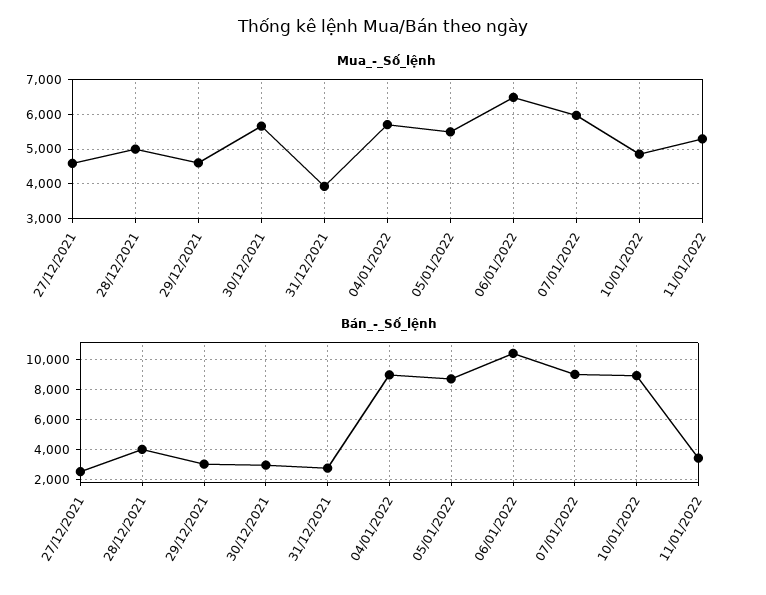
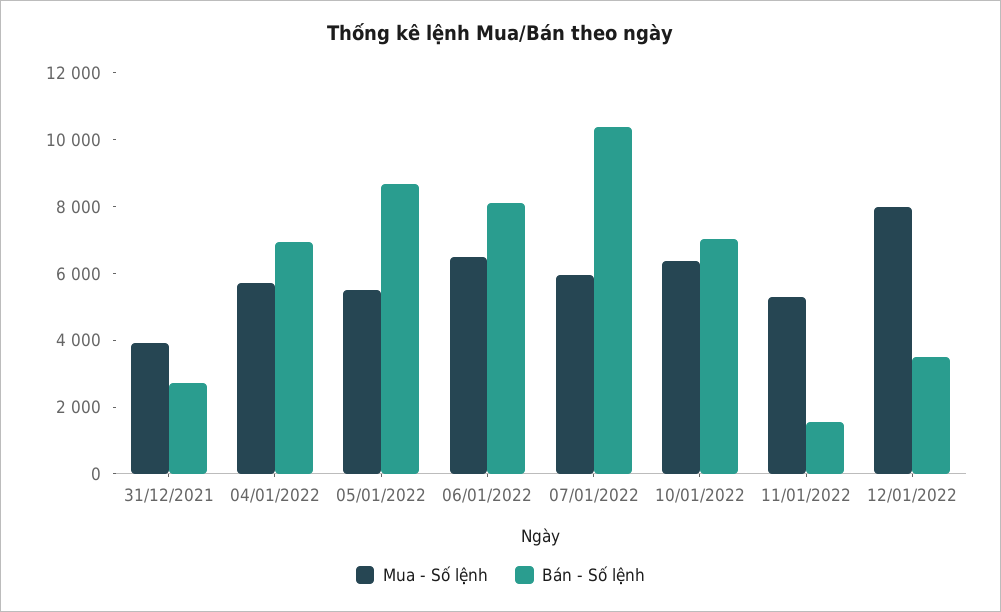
Mua_-_Số_lệnh, 27/12/2021: 4600 -> none
Mua_-_Số_lệnh, 28/12/2021: 5000 -> none
Mua_-_Số_lệnh, 29/12/2021: 4600 -> none
Mua_-_Số_lệnh, 30/12/2021: 5600 -> none
Mua_-_Số_lệnh, 10/01/2022: 4800 -> 6500
Bán_-_Số_lệnh, 27/12/2021: 2500 -> none
Bán_-_Số_lệnh, 28/12/2021: 4000 -> none
Bán_-_Số_lệnh, 29/12/2021: 3000 -> none
Bán_-_Số_lệnh, 30/12/2021: 3000 -> none
Bán_-_Số_lệnh, 04/01/2022: 9000 -> 7000
Bán_-_Số_lệnh, 06/01/2022: 10500 -> 8000
Bán_-_Số_lệnh, 07/01/2022: 9000 -> 10500
Bán_-_Số_lệnh, 10/01/2022: 9000 -> 7000
Bán_-_Số_lệnh, 11/01/2022: 3500 -> 1500
Mua_-_Số_lệnh, 12/01/2022: none -> 8000
Bán_-_Số_lệnh, 12/01/2022: none -> 3500

